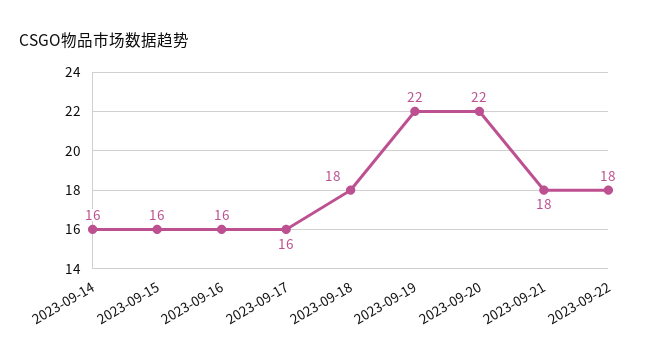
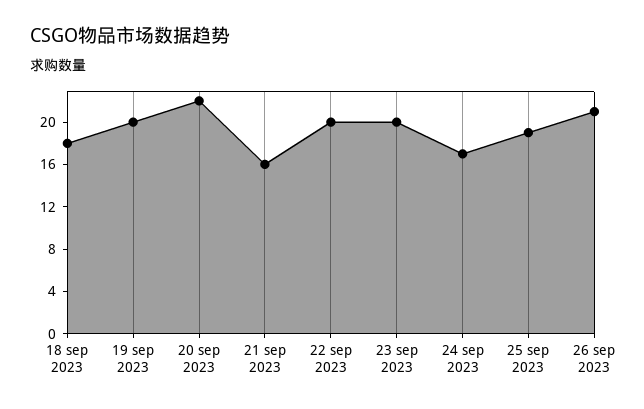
2023-09-14: 16 -> none
2023-09-15: 16 -> none
2023-09-16: 16 -> none
2023-09-17: 16 -> none
2023-09-19: 22 -> 20
2023-09-21: 18 -> 16
2023-09-22: 18 -> 20
23 sep 2023: none -> 20
24 sep 2023: none -> 17
25 sep 2023: none -> 19
26 sep 2023: none -> 21

